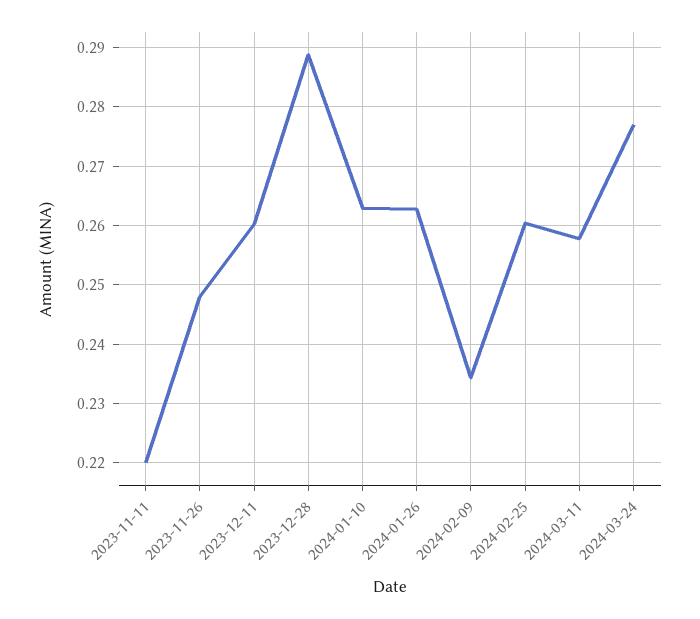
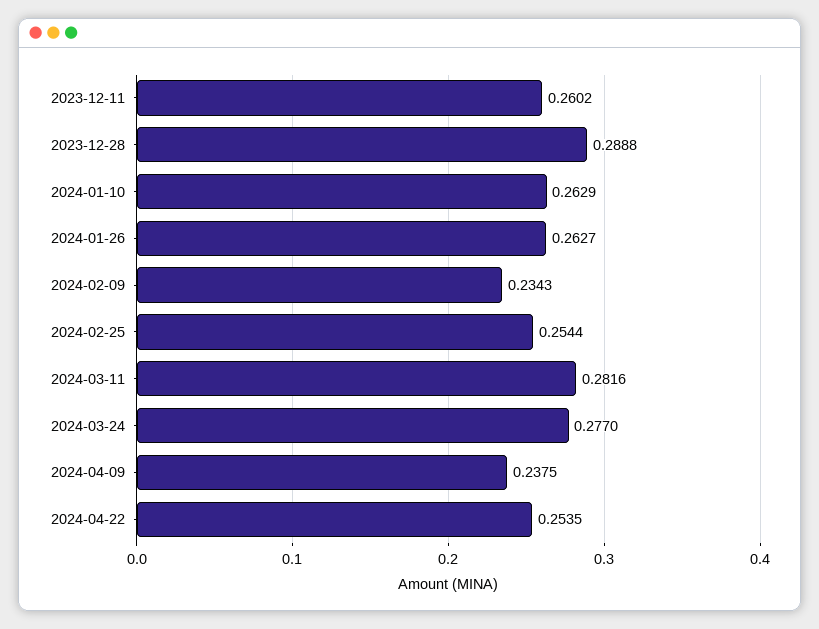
2023-11-11: 0.22 -> none
2023-11-26: 0.248 -> none
2024-02-25: 0.26 -> 0.2544
2024-03-11: 0.258 -> 0.2816
2024-04-09: none -> 0.2375
2024-04-22: none -> 0.2535

